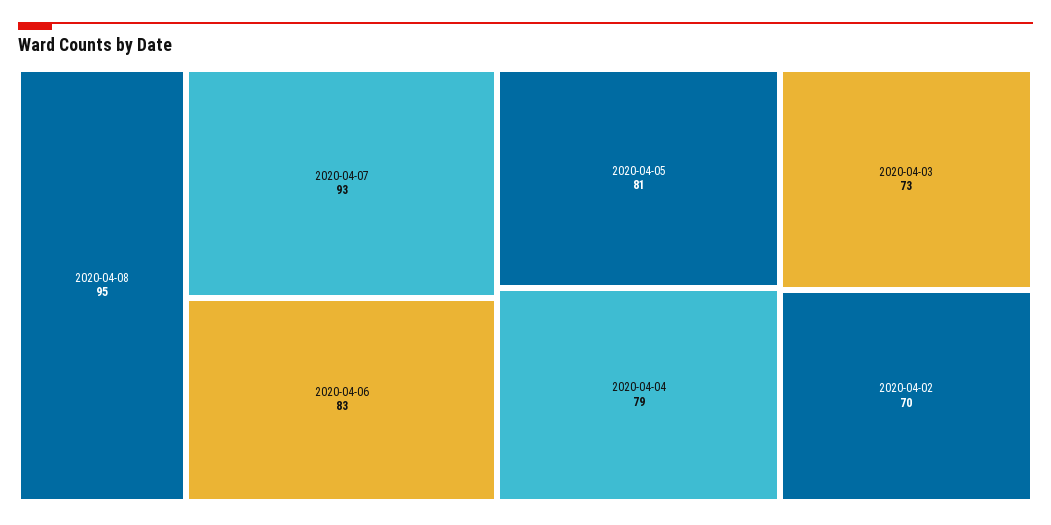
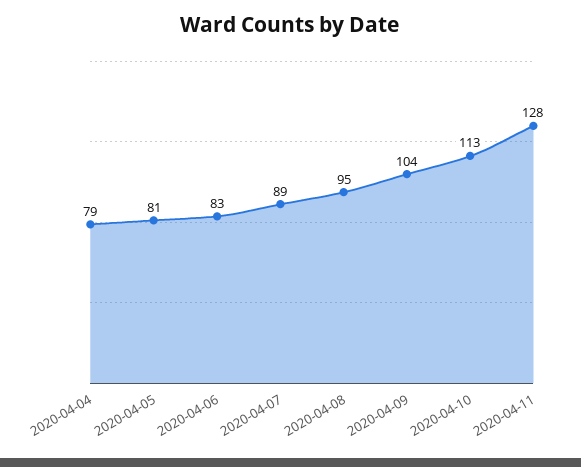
2020-04-07: 93 -> 89
2020-04-03: 73 -> none
2020-04-02: 70 -> none
2020-04-09: none -> 104
2020-04-10: none -> 113
2020-04-11: none -> 128

